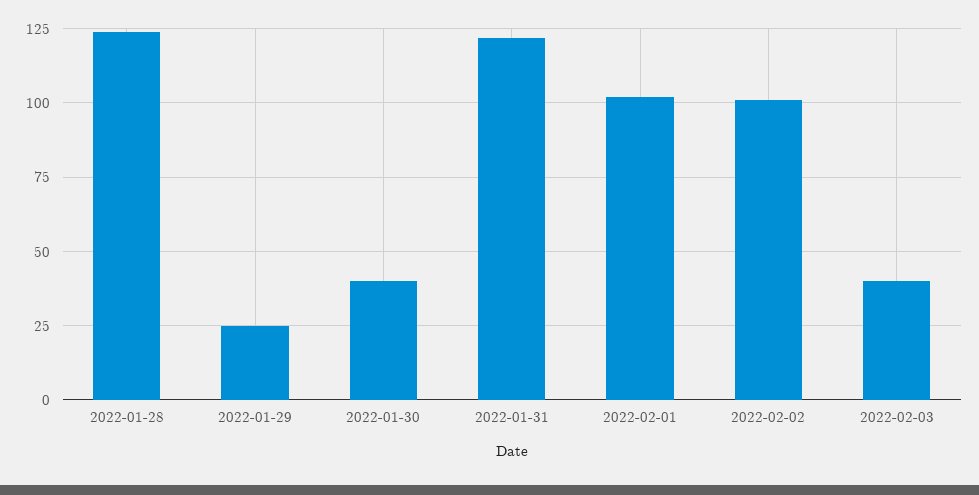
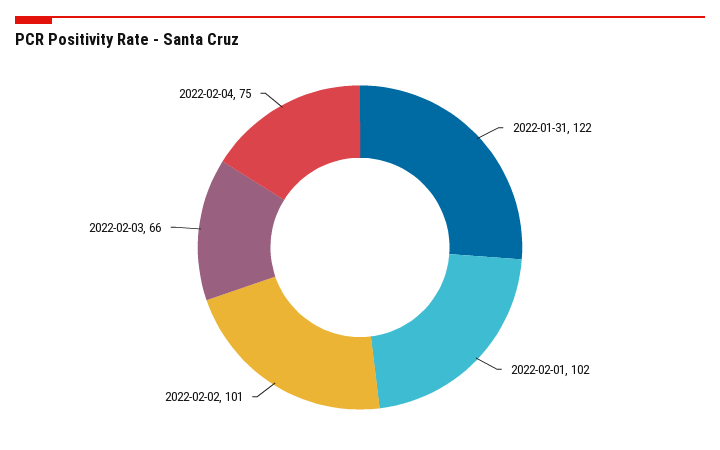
2022-01-28: 125 -> none
2022-01-29: 25 -> none
2022-01-30: 40 -> none
2022-02-03: 40 -> 66
2022-02-04: none -> 75

